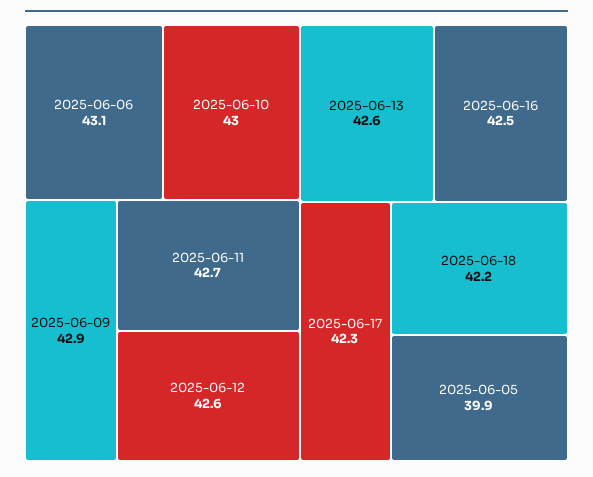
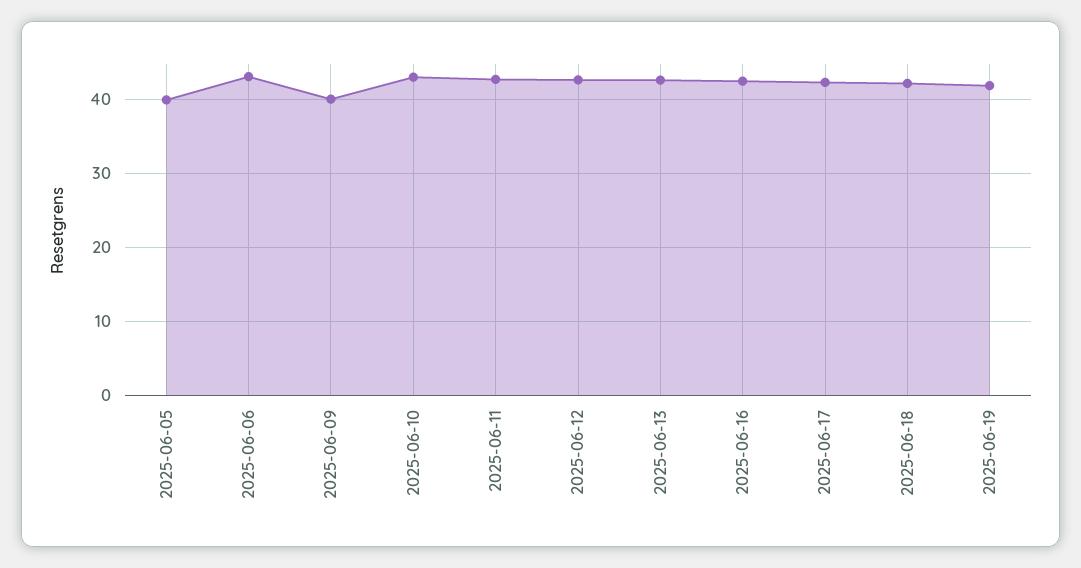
2025-06-09: 42.9 -> 40
2025-06-19: none -> 42

